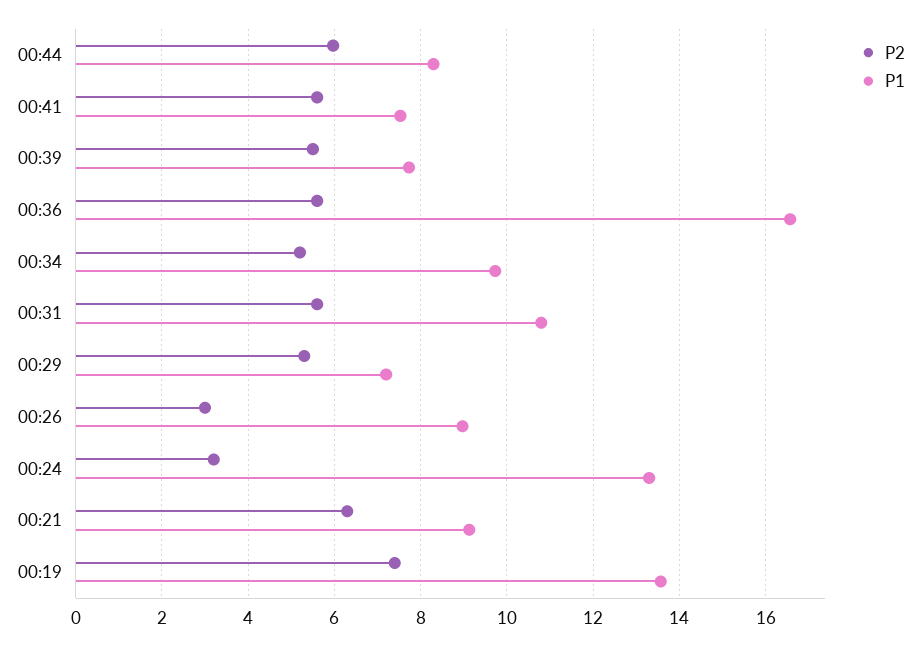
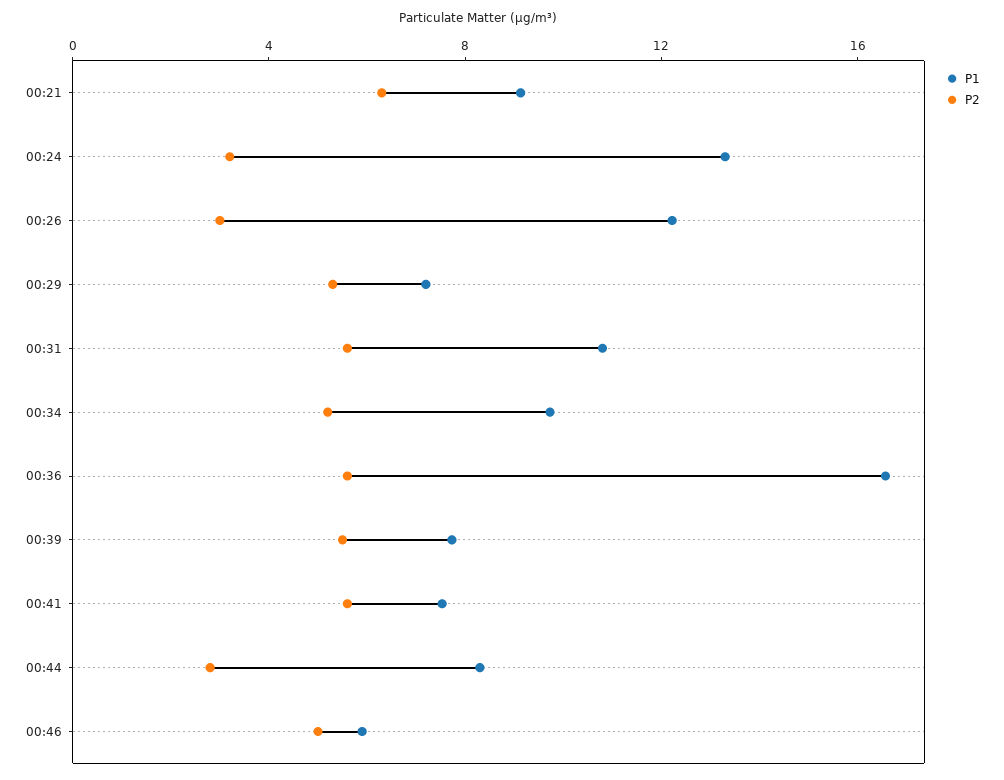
P2, 00:44: 6 -> 3
P1, 00:26: 9 -> 12
P2, 00:19: 7.4 -> none
P1, 00:19: 13.6 -> none
P1, 00:46: none -> 6
P2, 00:46: none -> 5

